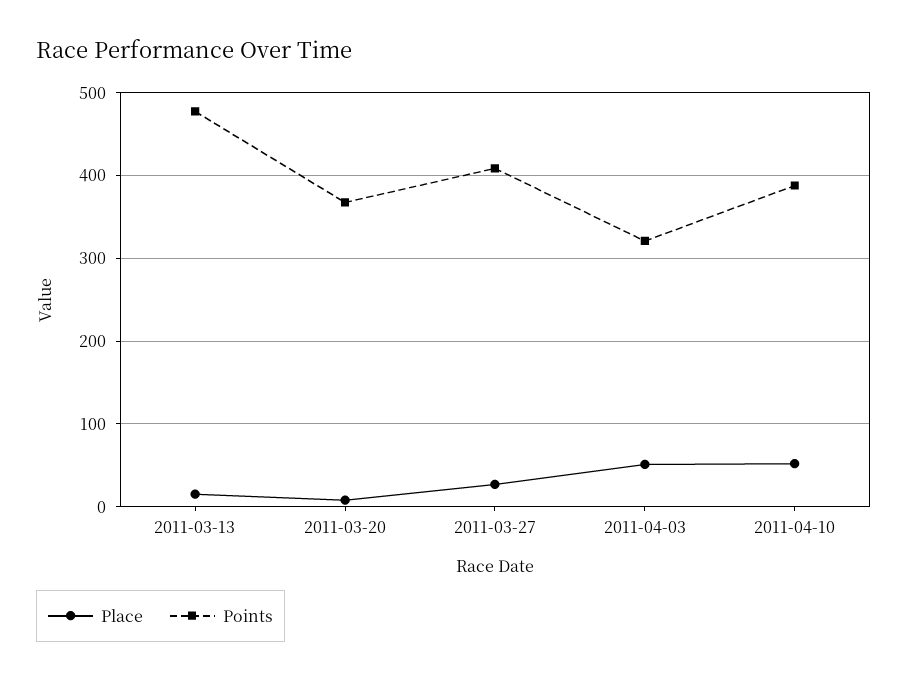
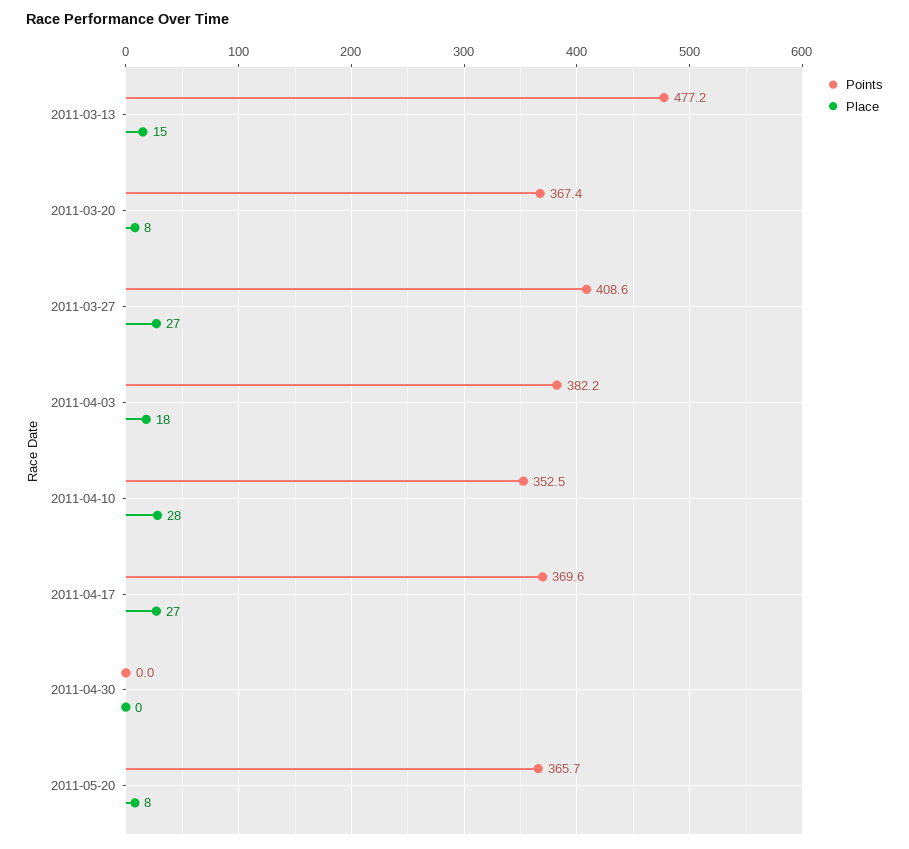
Place, 2011-04-03: 50 -> 18
Points, 2011-04-03: 320 -> 382.2
Place, 2011-04-10: 50 -> 28
Points, 2011-04-10: 390 -> 352.5
Points, 2011-04-17: none -> 369.6
Place, 2011-04-17: none -> 27
Points, 2011-04-30: none -> 0
Place, 2011-04-30: none -> 0
Points, 2011-05-20: none -> 365.7
Place, 2011-05-20: none -> 8

